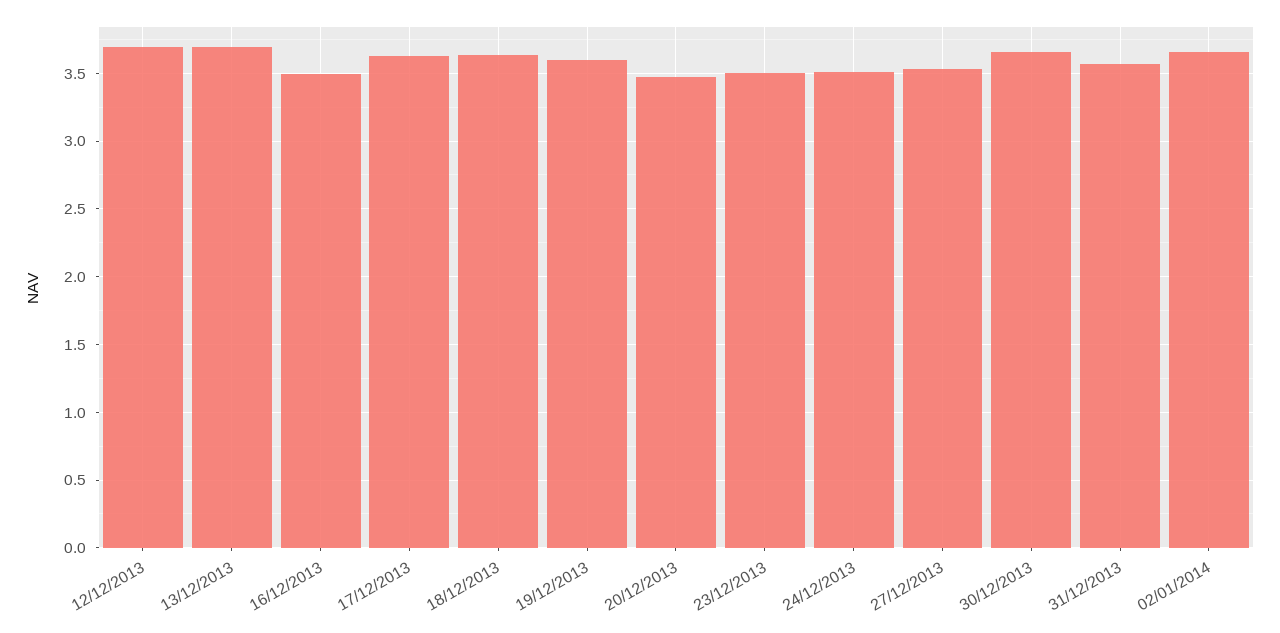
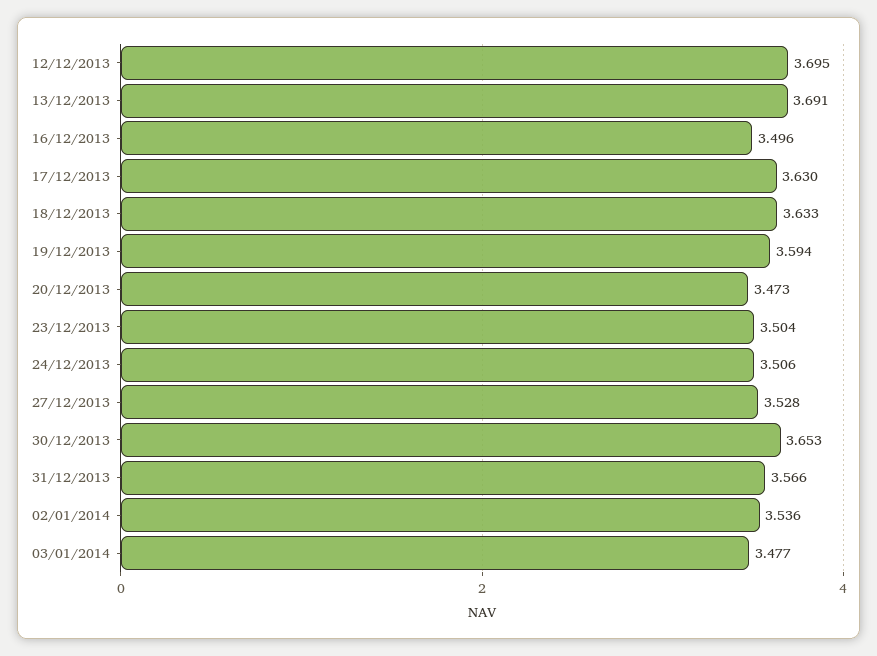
02/01/2014: 3.65 -> 3.536
03/01/2014: none -> 3.477

